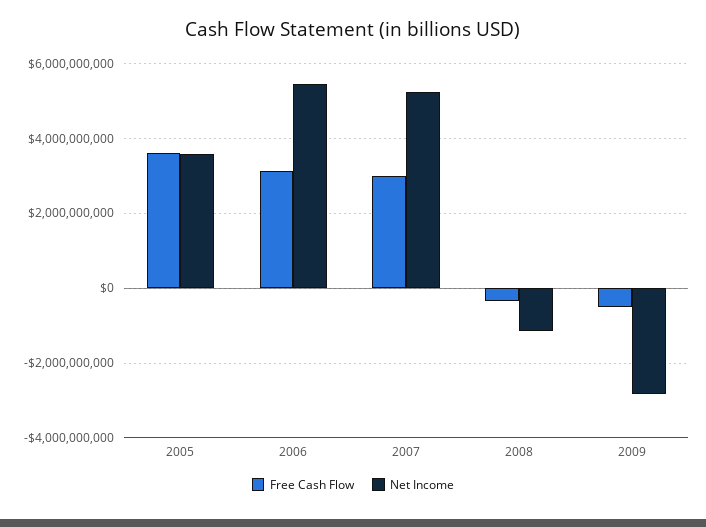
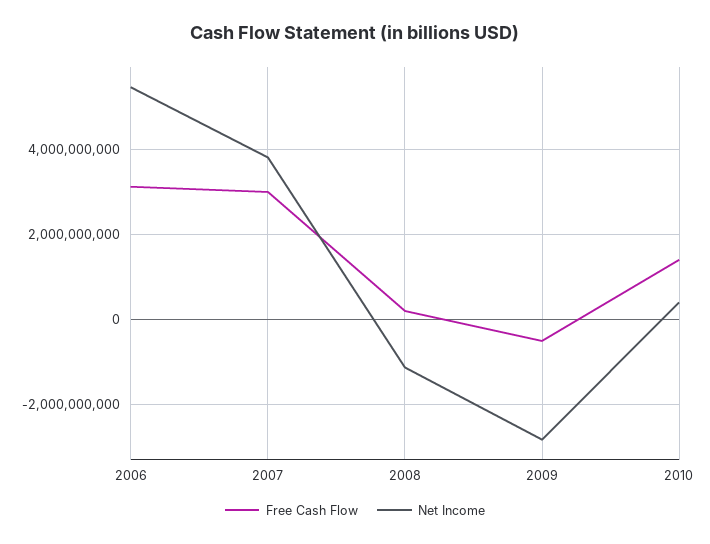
Free Cash Flow, 2005: 3600000000 -> none
Net Income, 2005: 3600000000 -> none
Net Income, 2007: 5200000000 -> 3800000000
Free Cash Flow, 2008: -400000000 -> 200000000
Free Cash Flow, 2010: none -> 1400000000
Net Income, 2010: none -> 400000000

